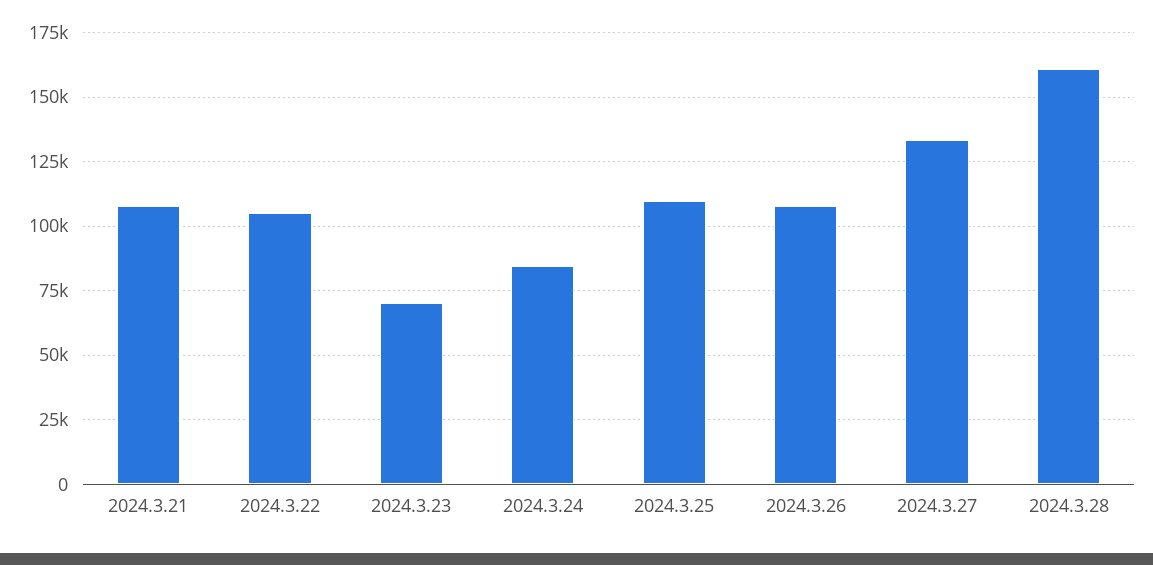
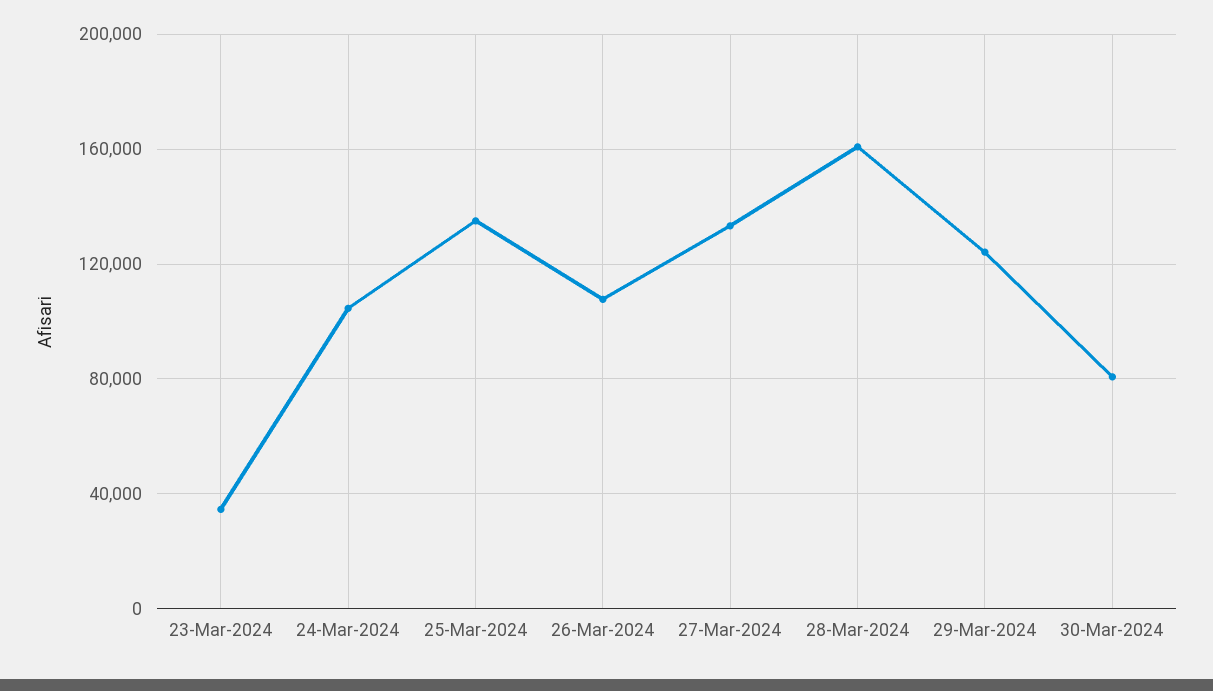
2024.3.21: 107500 -> none
2024.3.22: 105000 -> none
2024.3.23: 70000 -> 35000
2024.3.24: 85000 -> 105000
2024.3.25: 110000 -> 135000
29-Mar-2024: none -> 125000
30-Mar-2024: none -> 80000

